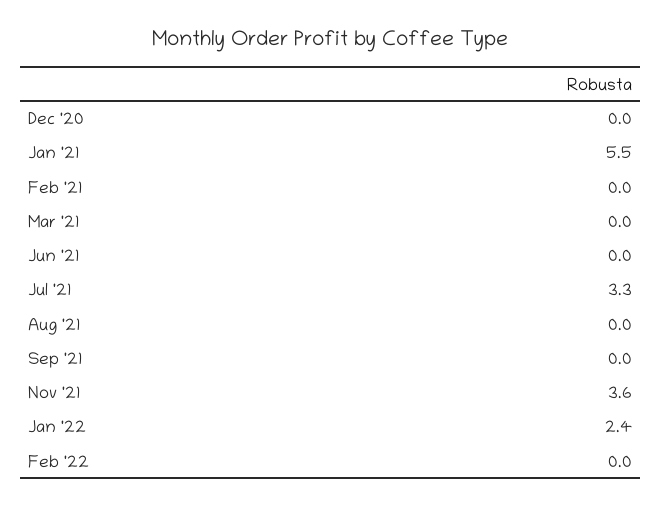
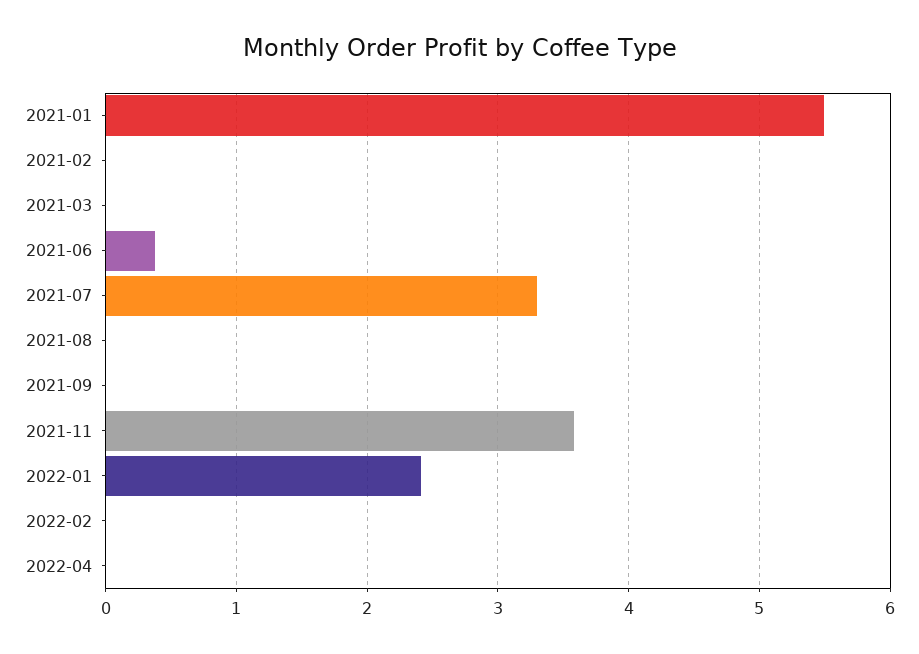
Dec '20: 0 -> none
Jun '21: 0 -> 0.4
2022-04: none -> 0

